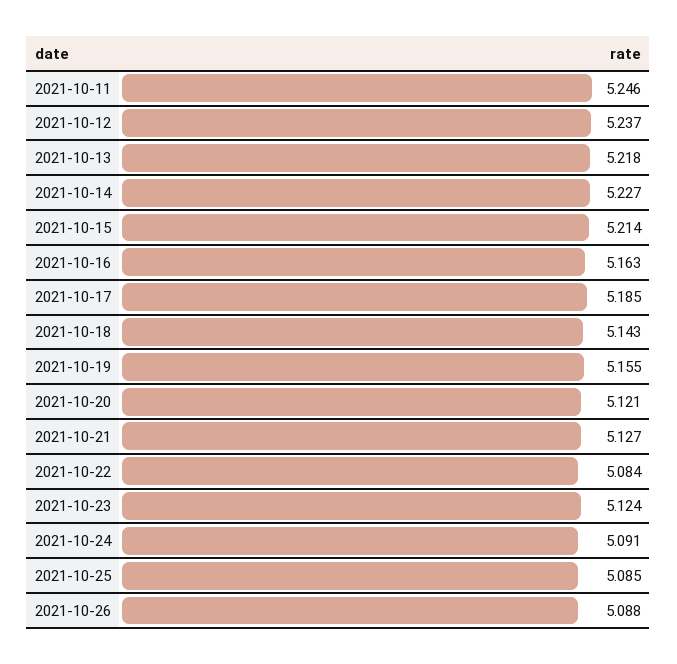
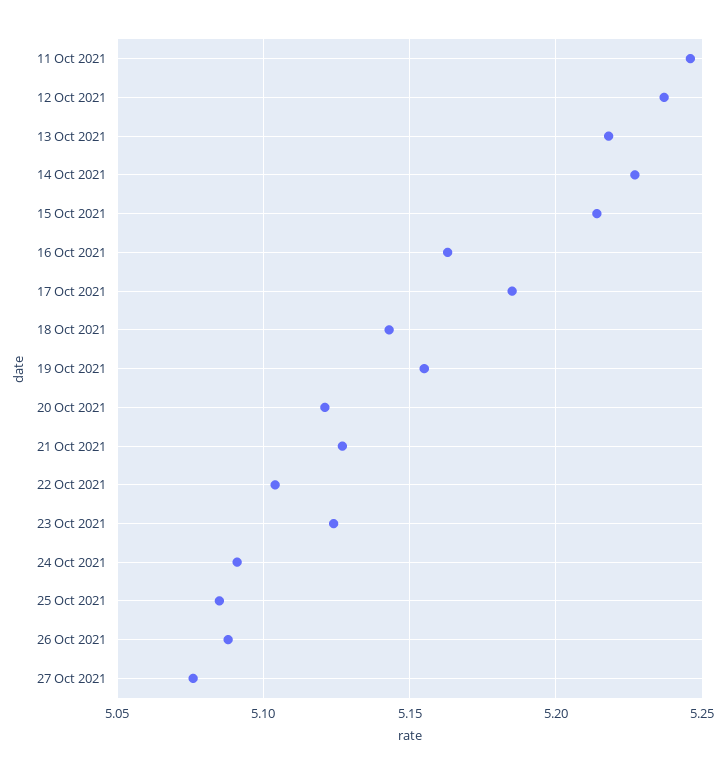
2021-10-22: 5.084 -> 5.105
27 Oct 2021: none -> 5.075

